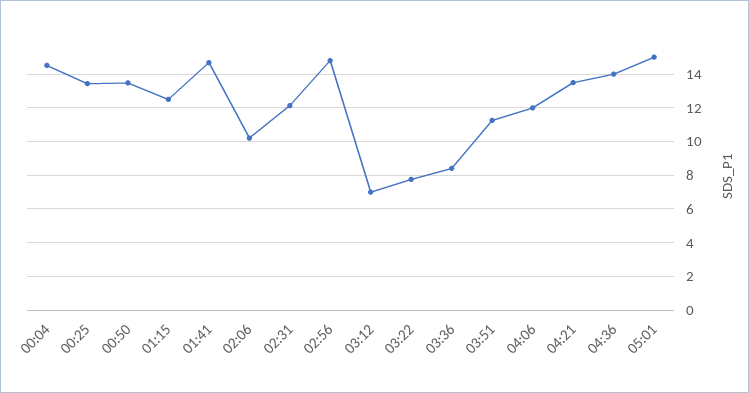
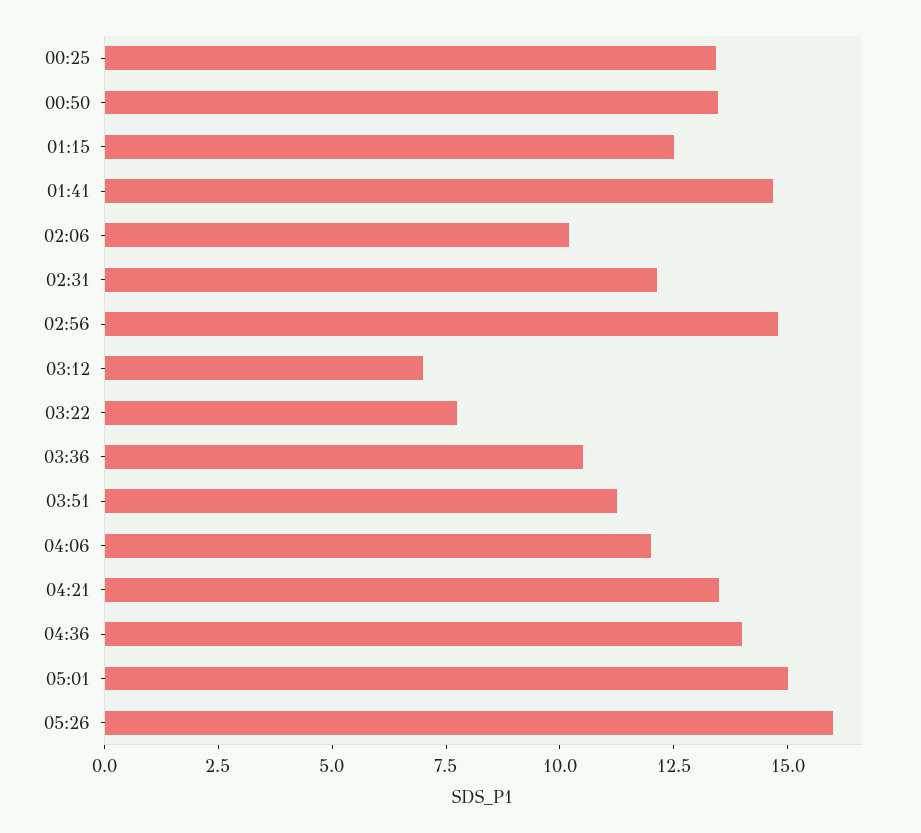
00:04: 14.5 -> none
03:36: 8.5 -> 10.5
05:26: none -> 16

